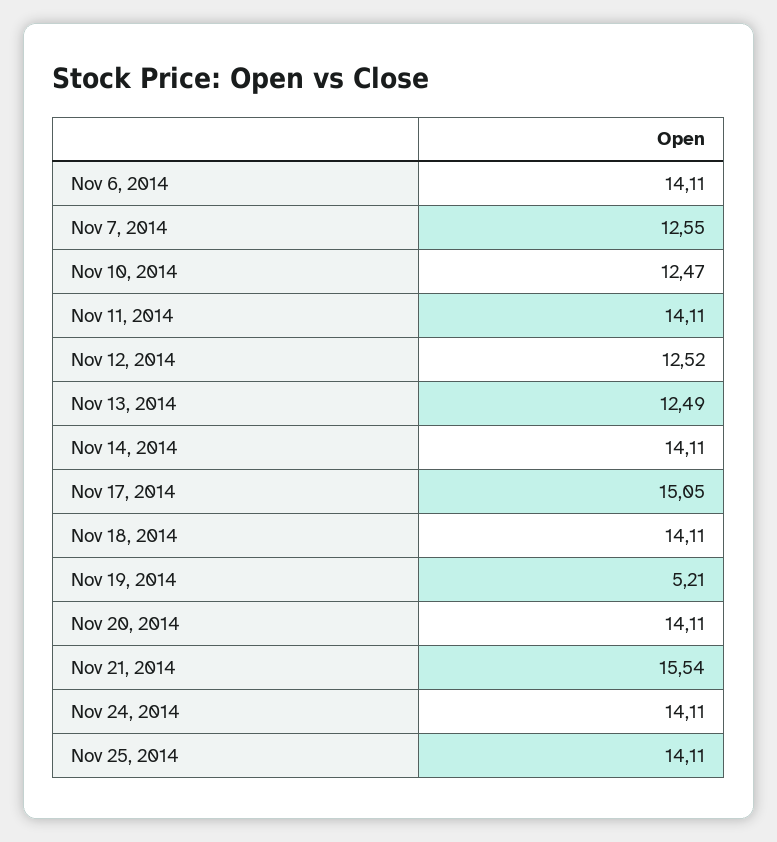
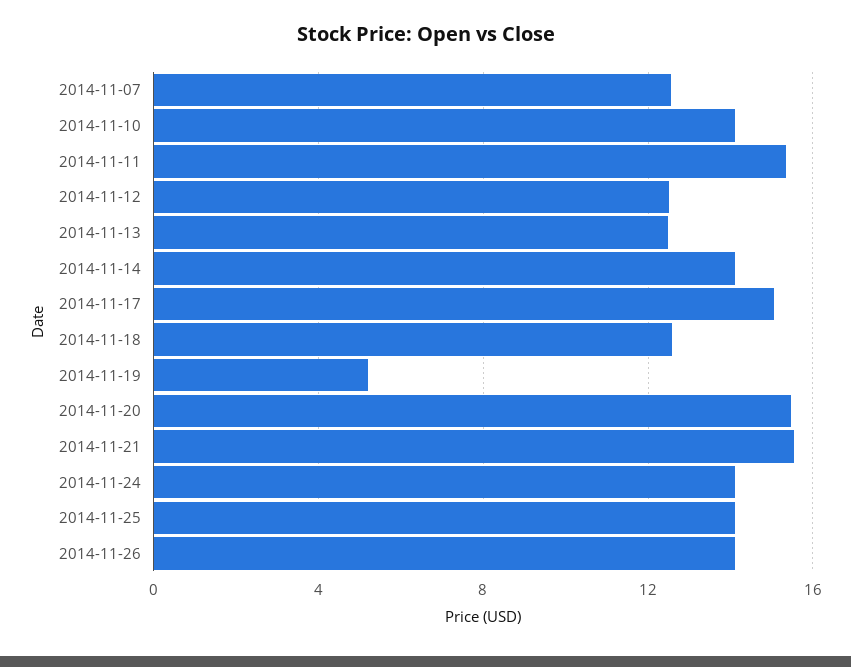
Nov 6, 2014: 14.11 -> none
Nov 10, 2014: 12.47 -> 14
Nov 11, 2014: 14.11 -> 15.5
Nov 18, 2014: 14.11 -> 12.5
Nov 20, 2014: 14.11 -> 15.5
2014-11-26: none -> 14

